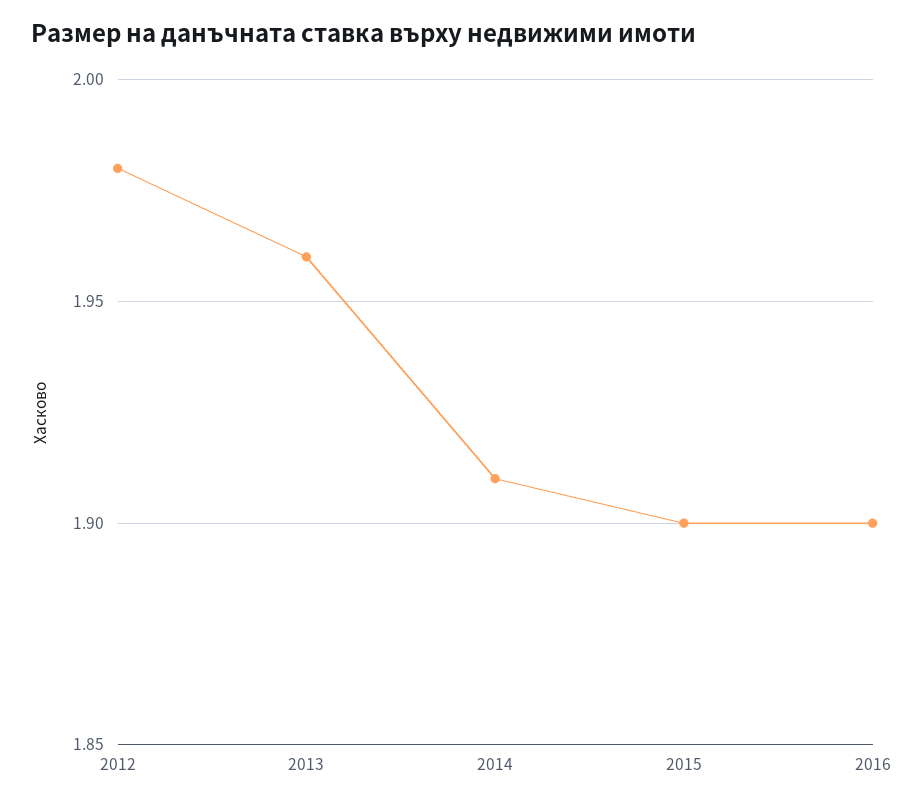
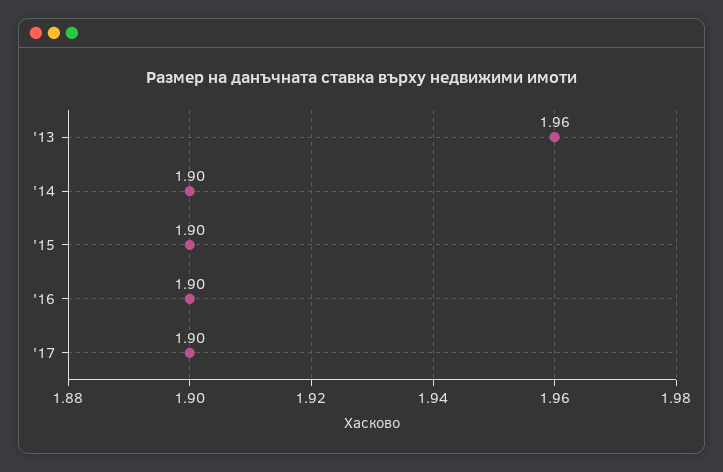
2012: 1.98 -> none
2014: 1.91 -> 1.9
'17: none -> 1.9

